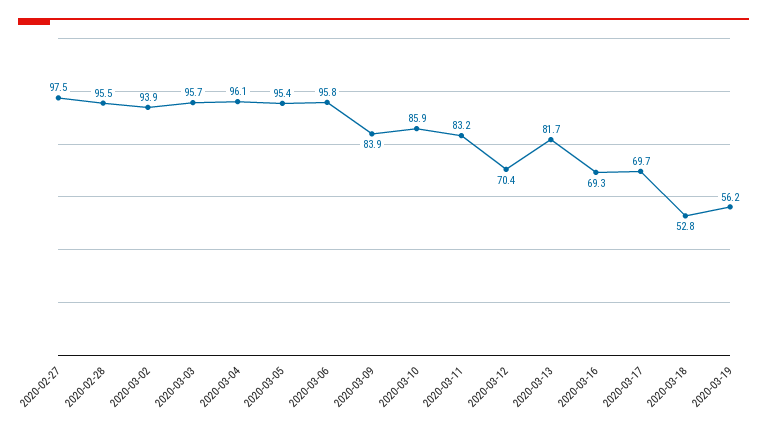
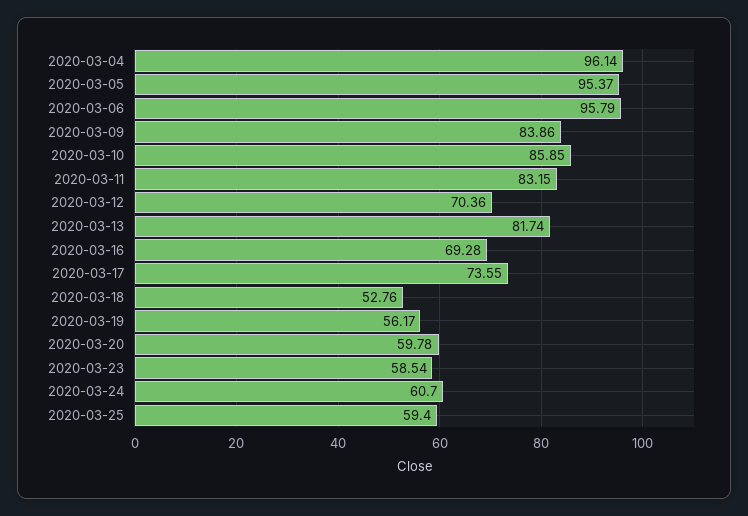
2020-02-27: 97.5 -> none
2020-02-28: 95.5 -> none
2020-03-02: 93.9 -> none
2020-03-03: 95.7 -> none
2020-03-17: 69.7 -> 73.55
2020-03-20: none -> 59.78
2020-03-23: none -> 58.54
2020-03-24: none -> 60.7
2020-03-25: none -> 59.4

